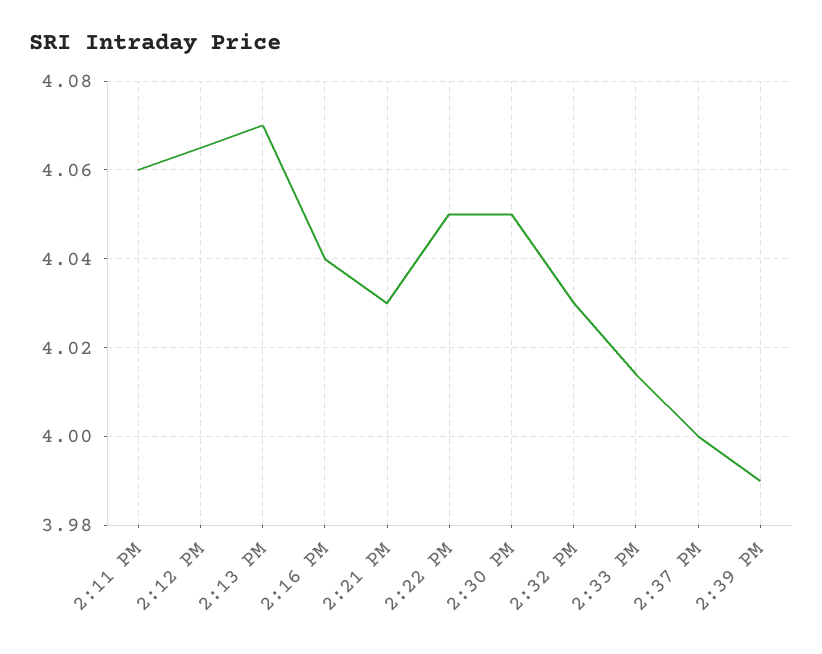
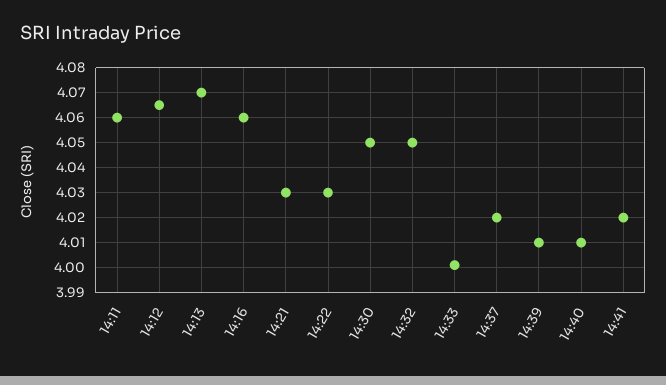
2:16 PM: 4.04 -> 4.06
2:22 PM: 4.05 -> 4.03
2:32 PM: 4.03 -> 4.05
2:33 PM: 4.015 -> 4
2:37 PM: 4 -> 4.02
2:39 PM: 3.99 -> 4.01
14:40: none -> 4.01
14:41: none -> 4.02

